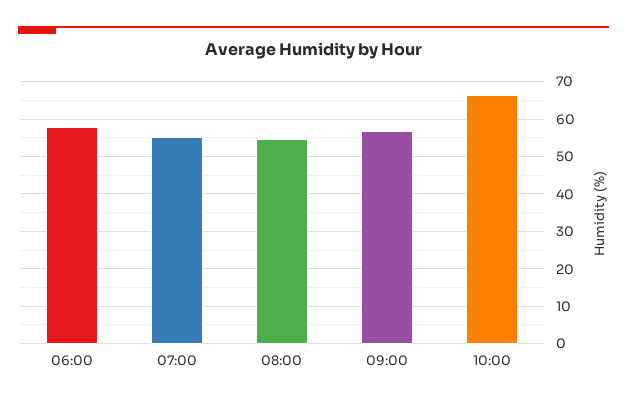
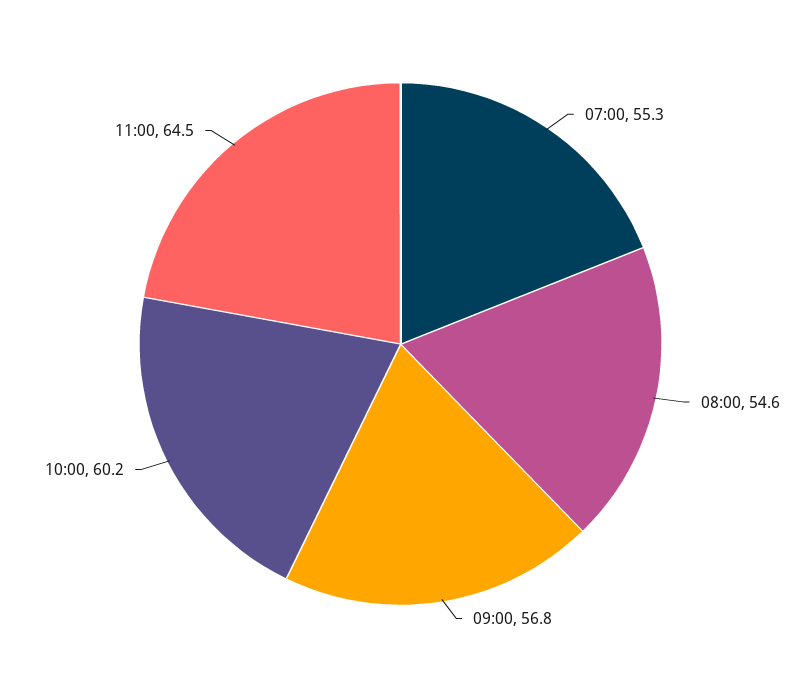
06:00: 58 -> none
10:00: 66 -> 60.2
11:00: none -> 64.5

